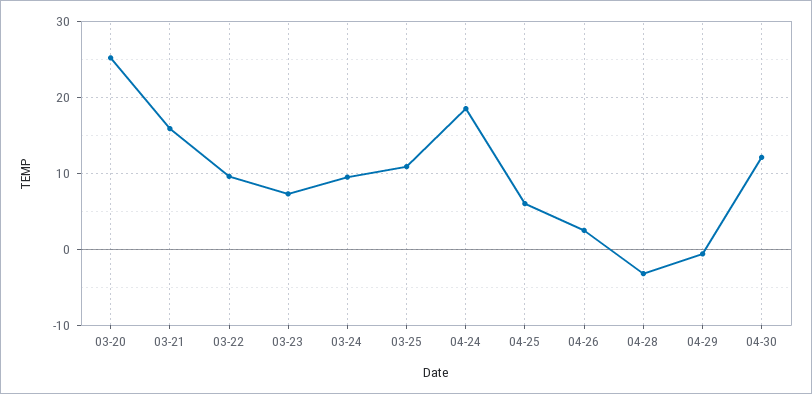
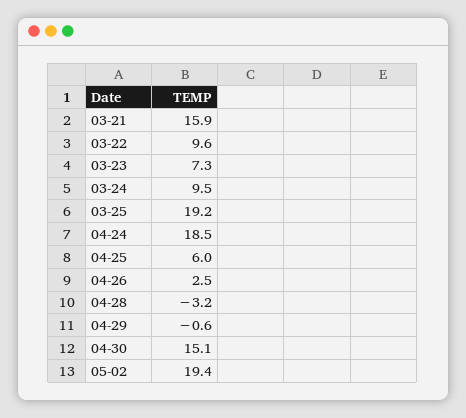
03-20: 25 -> none
03-25: 11 -> 19.2
04-30: 12 -> 15.1
05-02: none -> 19.4

